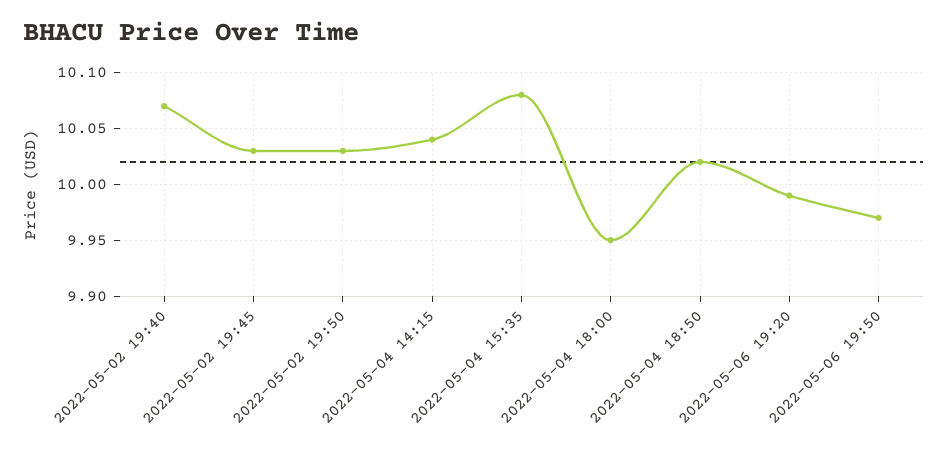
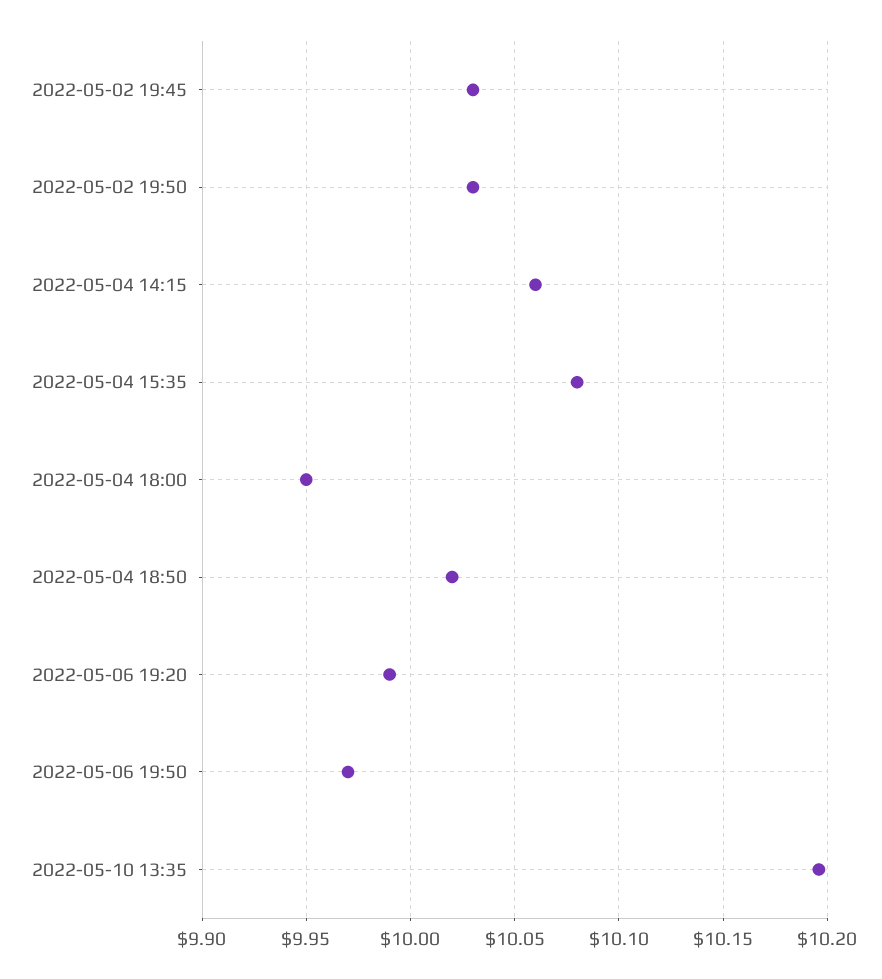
2022-05-02 19:40: 10.07 -> none
2022-05-04 14:15: 10.04 -> 10.06
2022-05-10 13:35: none -> 10.195

